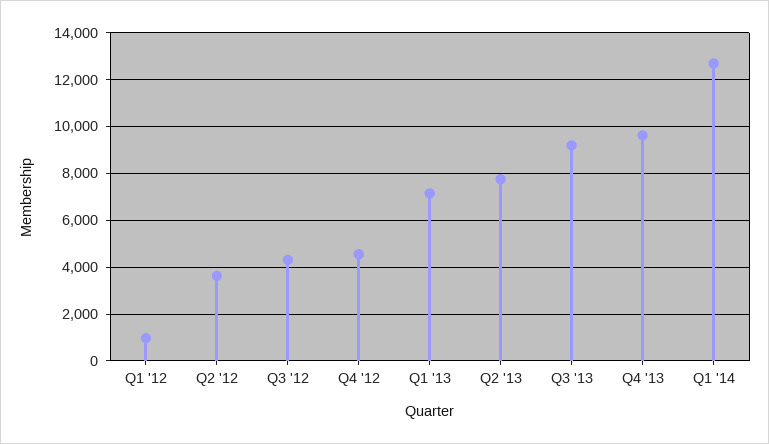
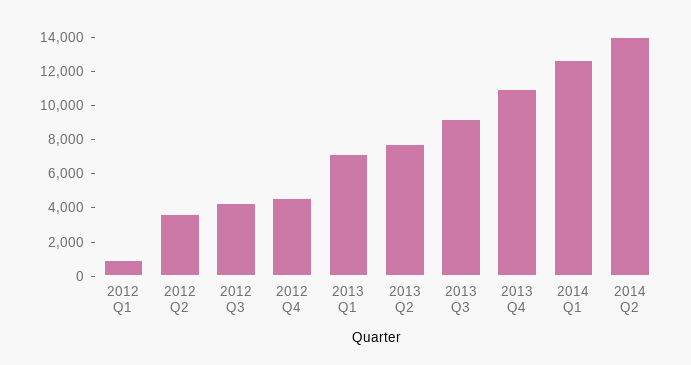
Q4 '13: 9500 -> 11000
2014 Q2: none -> 14000

